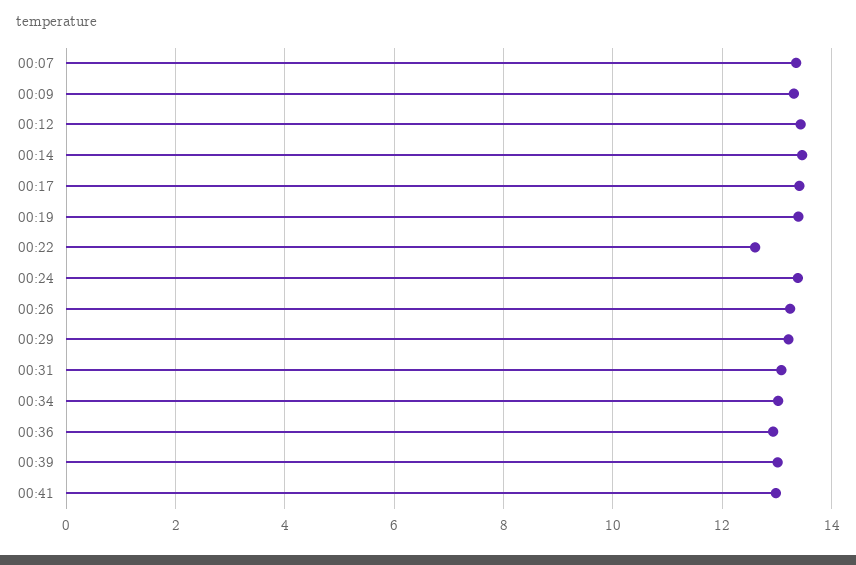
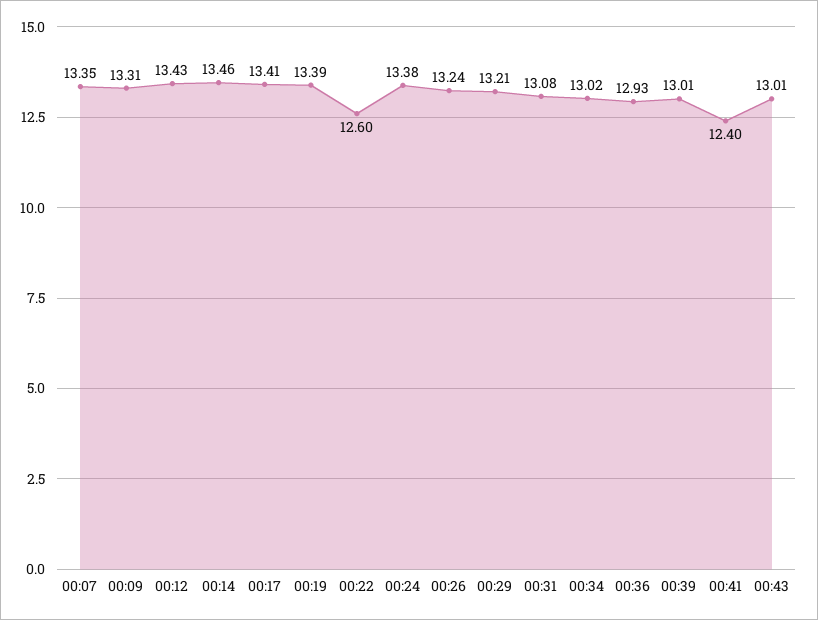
00:41: 13 -> 12.4
00:43: none -> 13.01

